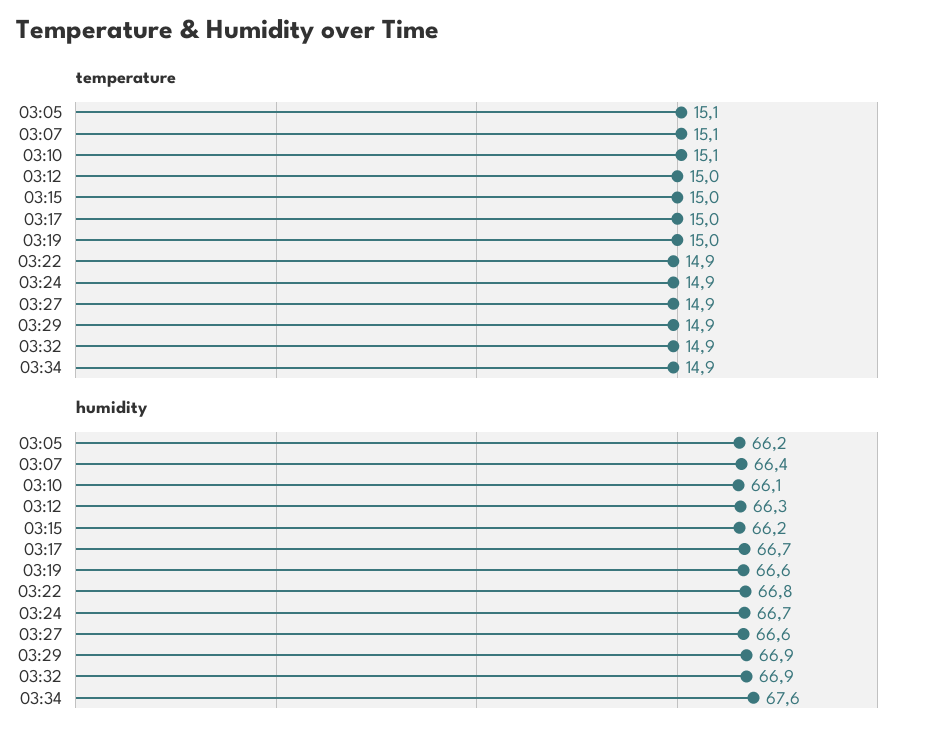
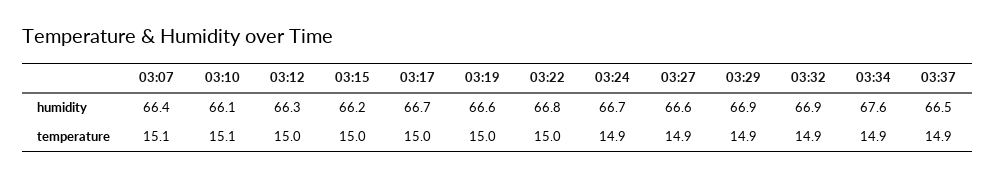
temperature, 03:05: 15.1 -> none
temperature, 03:22: 14.9 -> 15
humidity, 03:05: 66.2 -> none
humidity, 03:37: none -> 66.5
temperature, 03:37: none -> 14.9

